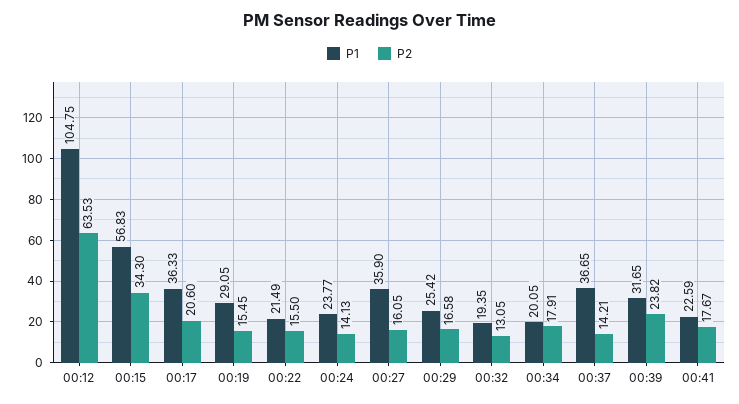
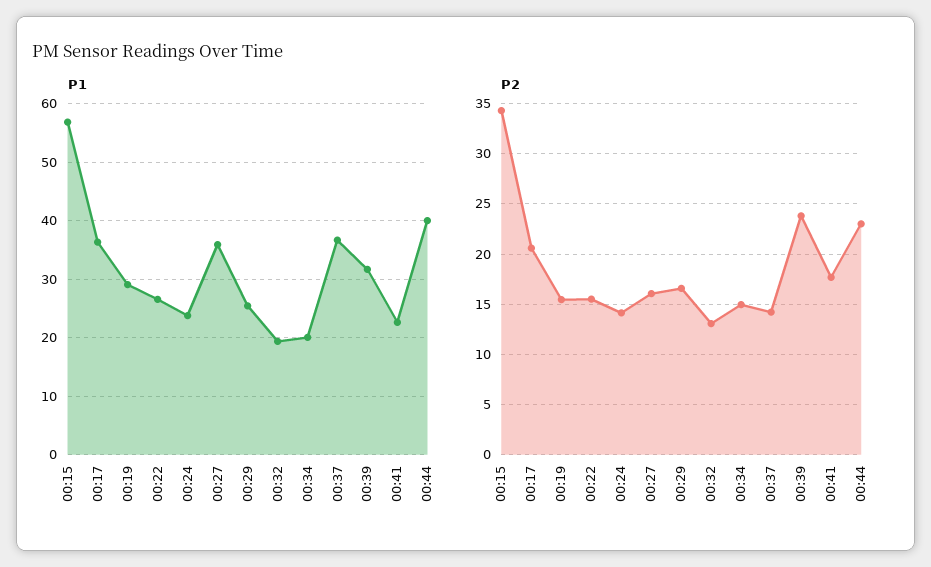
P1, 00:12: 104.75 -> none
P2, 00:12: 63.53 -> none
P1, 00:22: 21.49 -> 26
P2, 00:34: 17.91 -> 15
P1, 00:44: none -> 40
P2, 00:44: none -> 23

